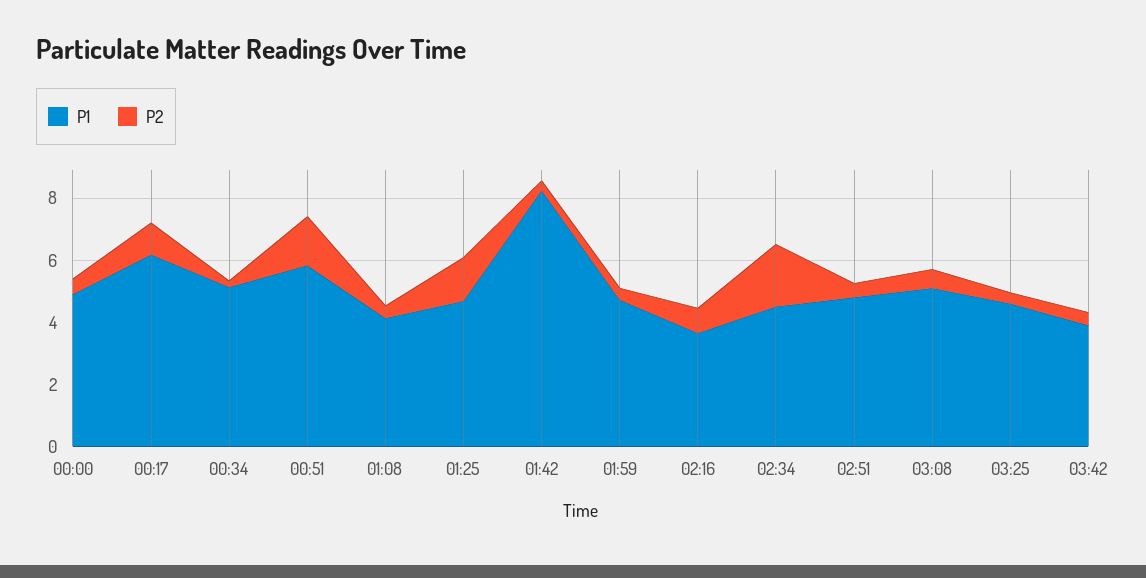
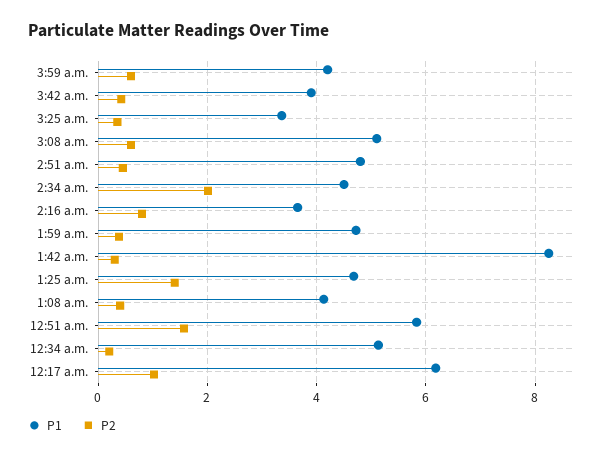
P1, 00:00: 5 -> none
P2, 00:00: 0.5 -> none
P1, 03:25: 4.5 -> 3.4
P1, 3:59 a.m.: none -> 4.2
P2, 3:59 a.m.: none -> 0.6

